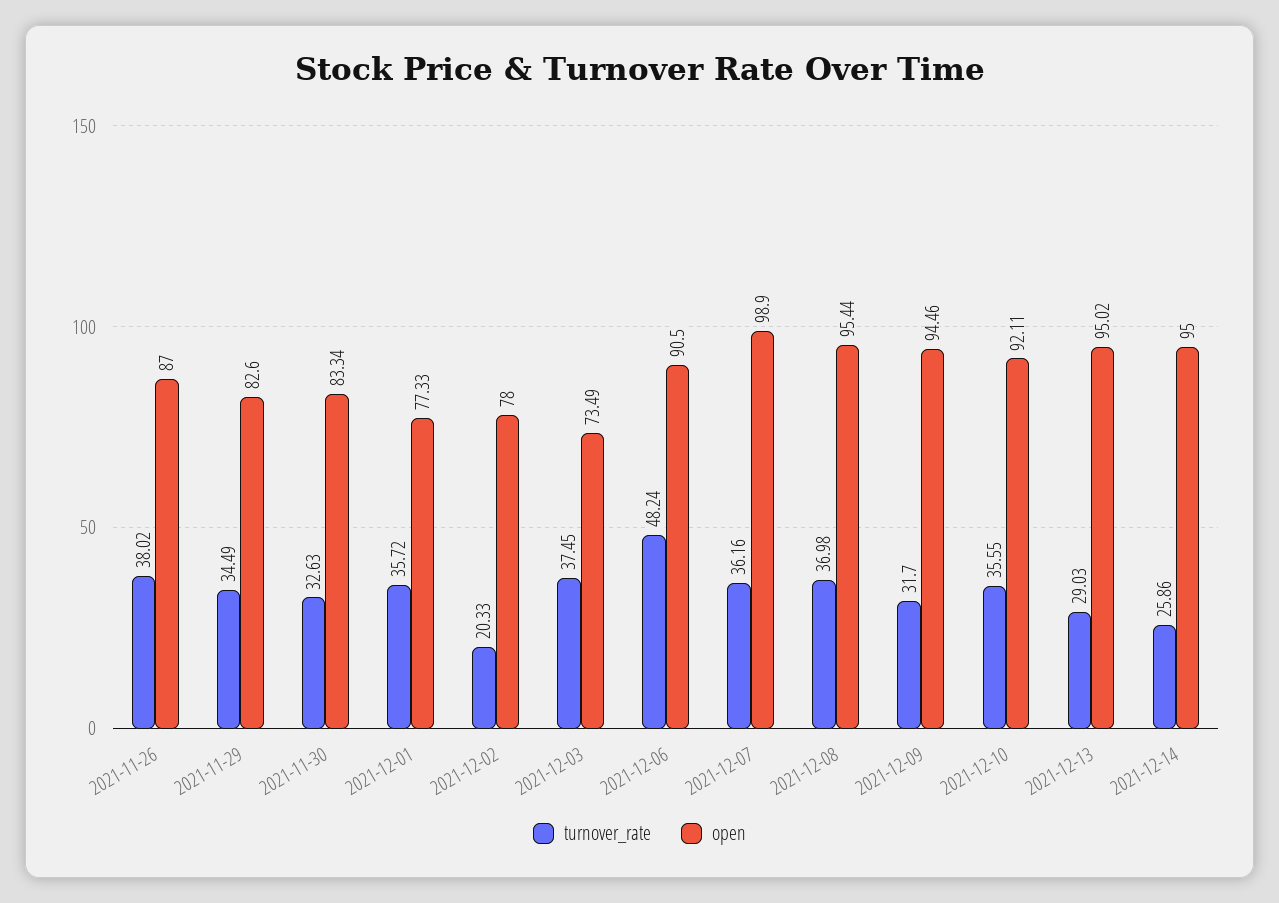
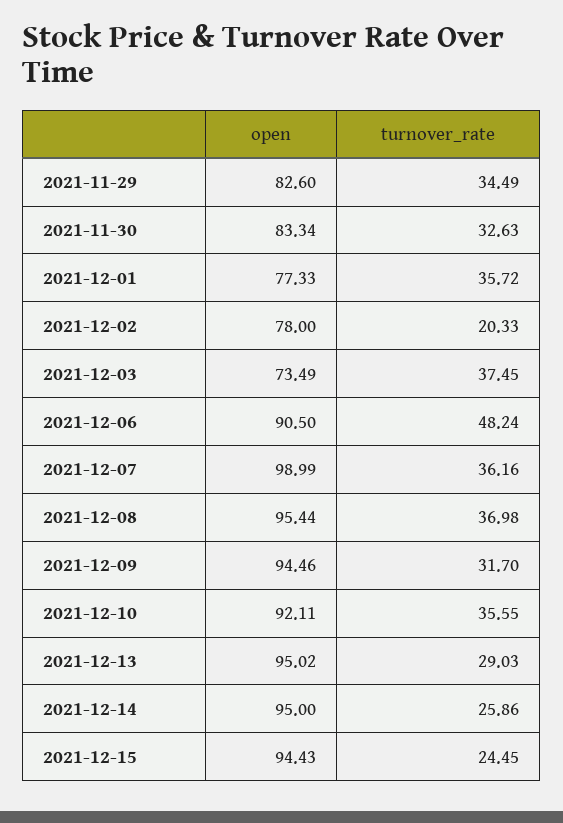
turnover_rate, 2021-11-26: 38.02 -> none
open, 2021-11-26: 87 -> none
open, 2021-12-07: 98.9 -> 98.99
open, 2021-12-15: none -> 94.43
turnover_rate, 2021-12-15: none -> 24.45

